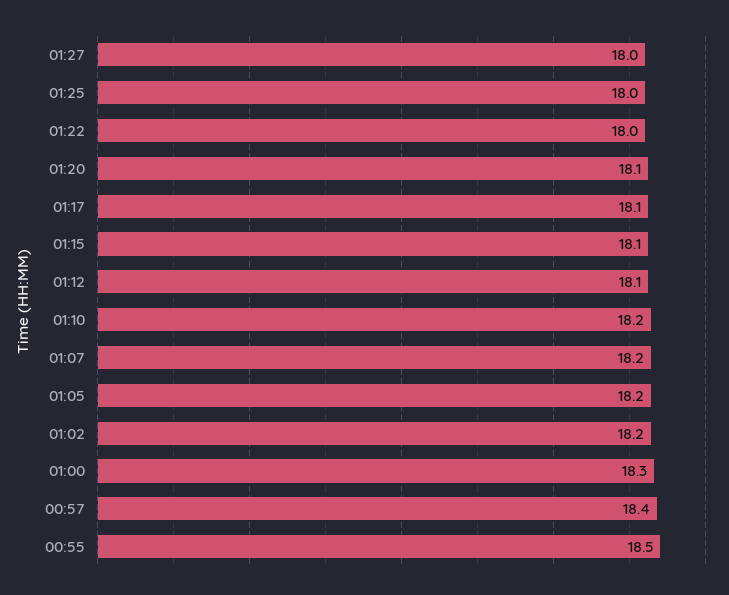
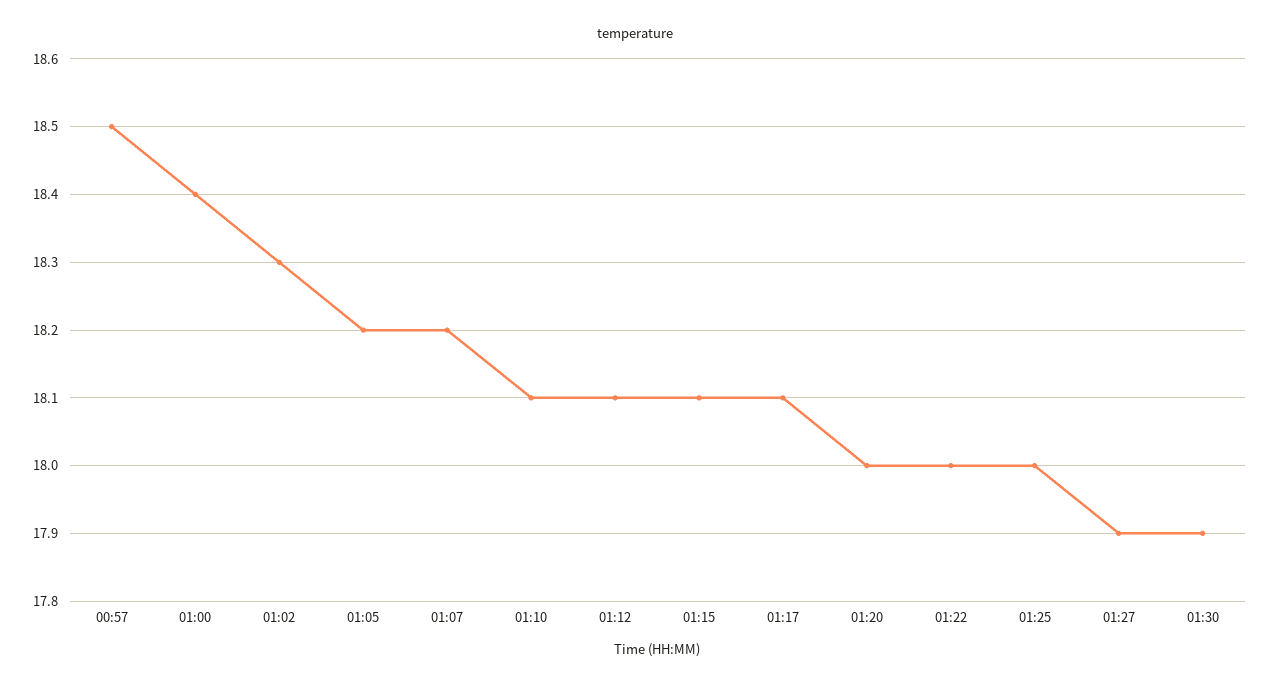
01:27: 18 -> 17.9
01:20: 18.1 -> 18
01:10: 18.2 -> 18.1
01:02: 18.2 -> 18.3
01:00: 18.3 -> 18.4
00:57: 18.4 -> 18.5
00:55: 18.5 -> none
01:30: none -> 17.9

